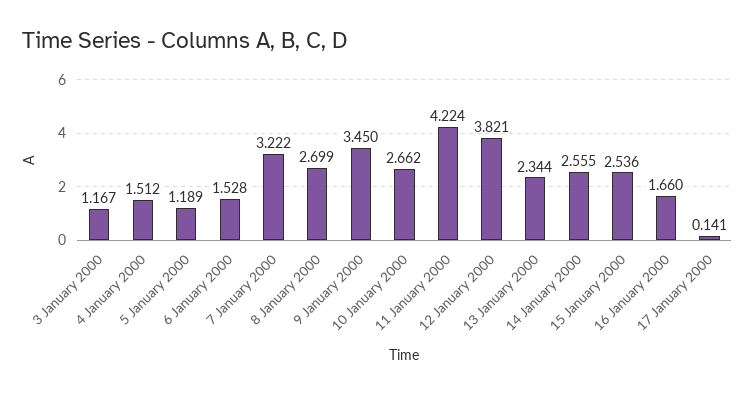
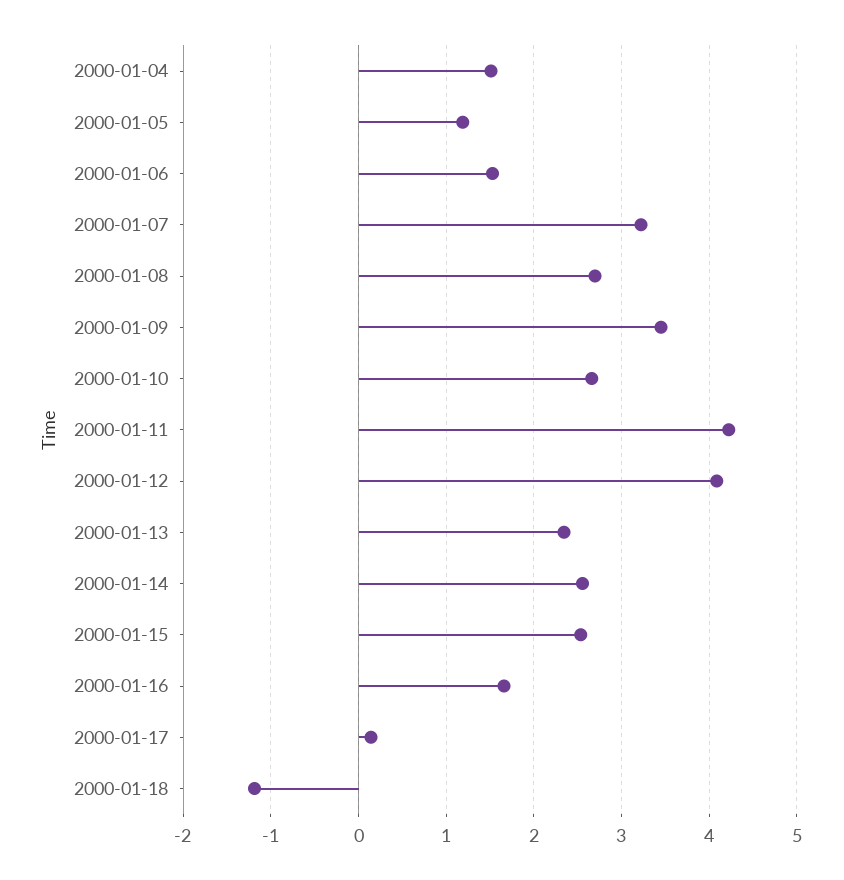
3 January 2000: 1.167 -> none
12 January 2000: 3.821 -> 4.1
2000-01-18: none -> -1.2

